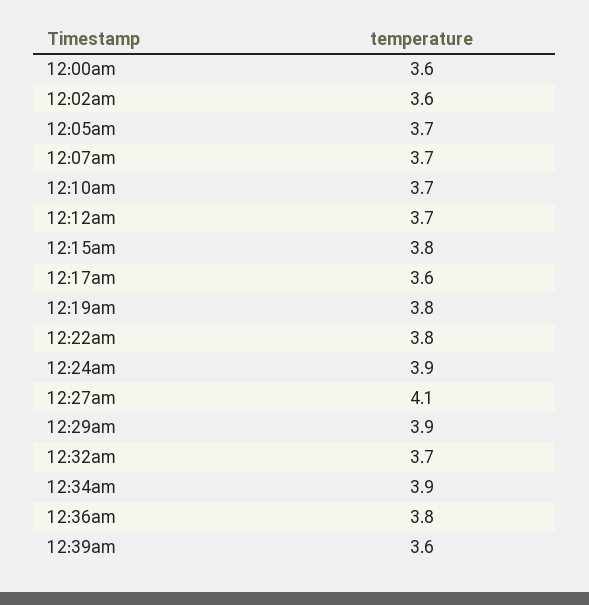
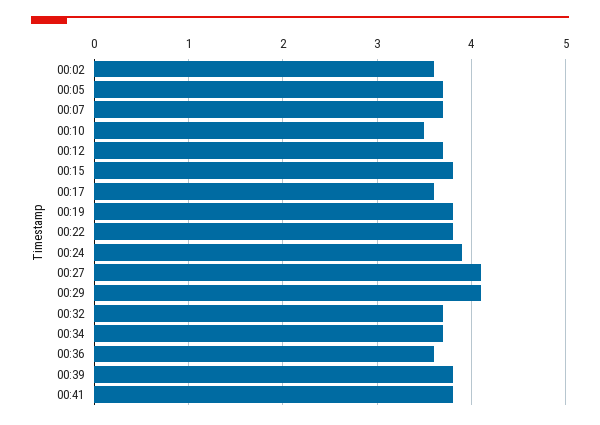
12:00am: 3.6 -> none
12:10am: 3.7 -> 3.5
12:29am: 3.9 -> 4.1
12:34am: 3.9 -> 3.7
12:36am: 3.8 -> 3.6
12:39am: 3.6 -> 3.8
00:41: none -> 3.8

